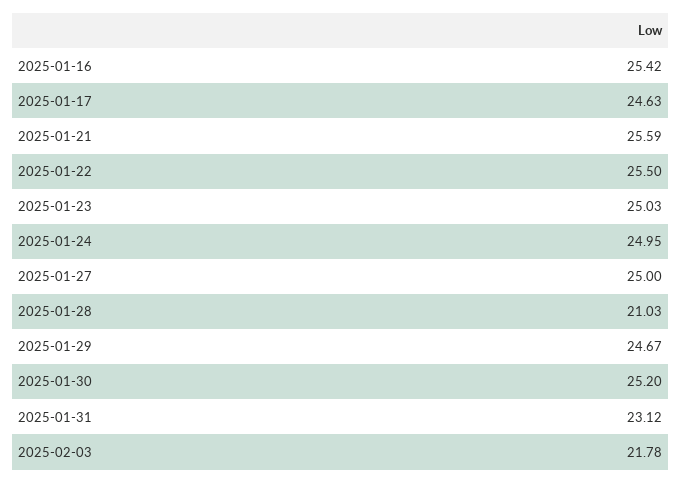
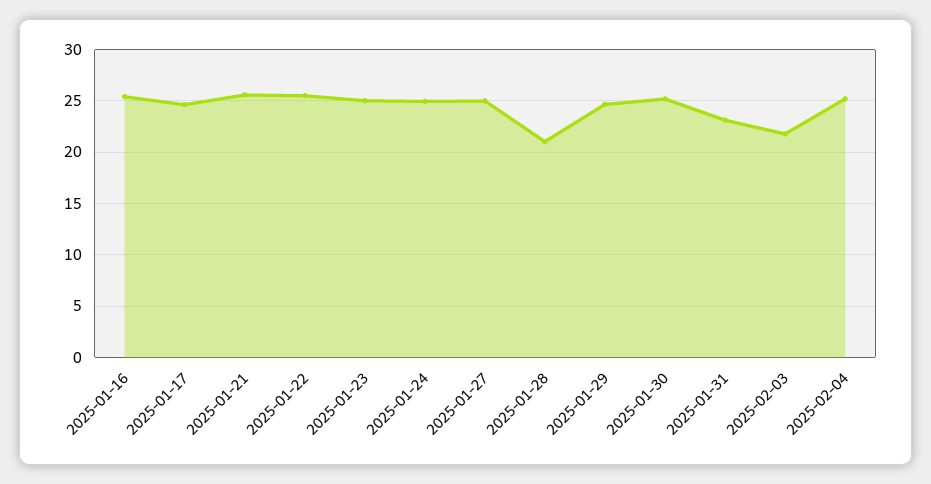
2025-02-04: none -> 25

